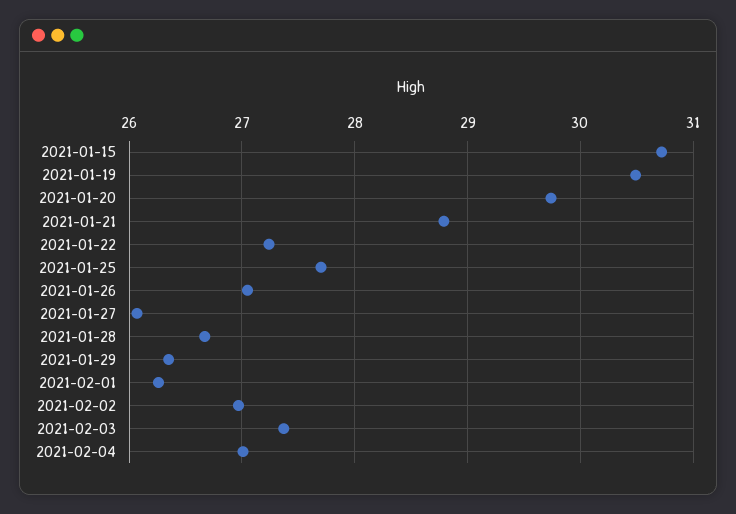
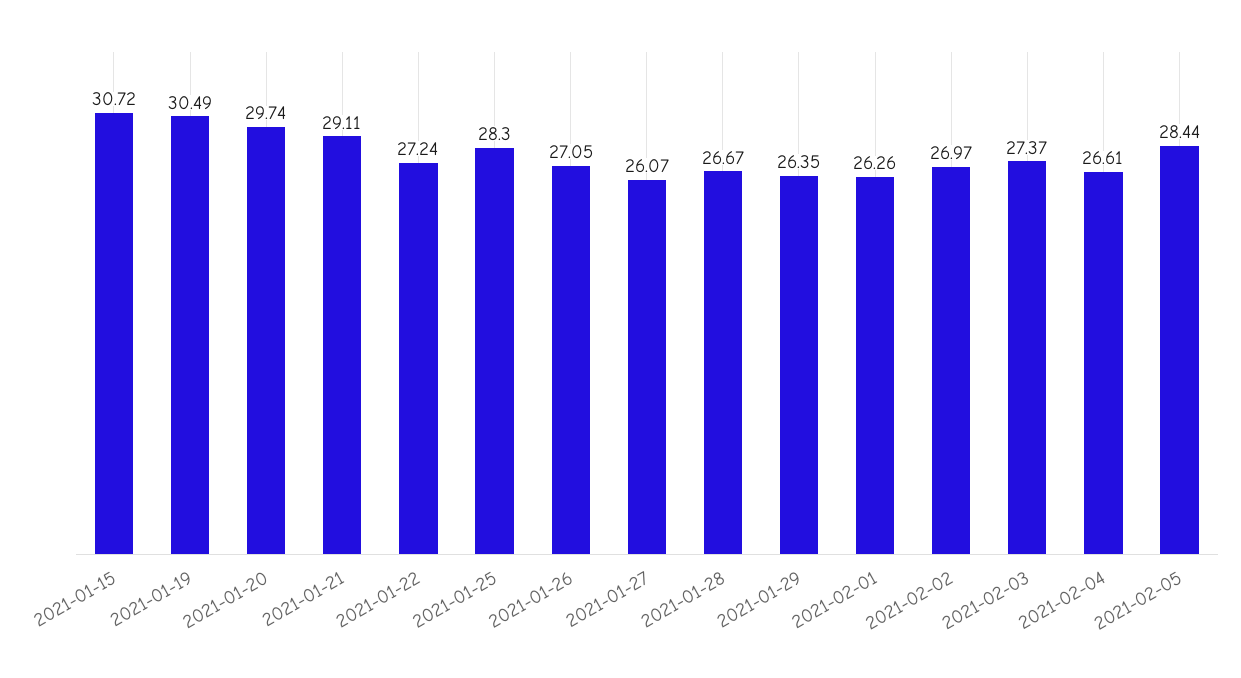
2021-01-21: 28.8 -> 29.11
2021-01-25: 27.7 -> 28.3
2021-02-04: 27 -> 26.61
2021-02-05: none -> 28.44

